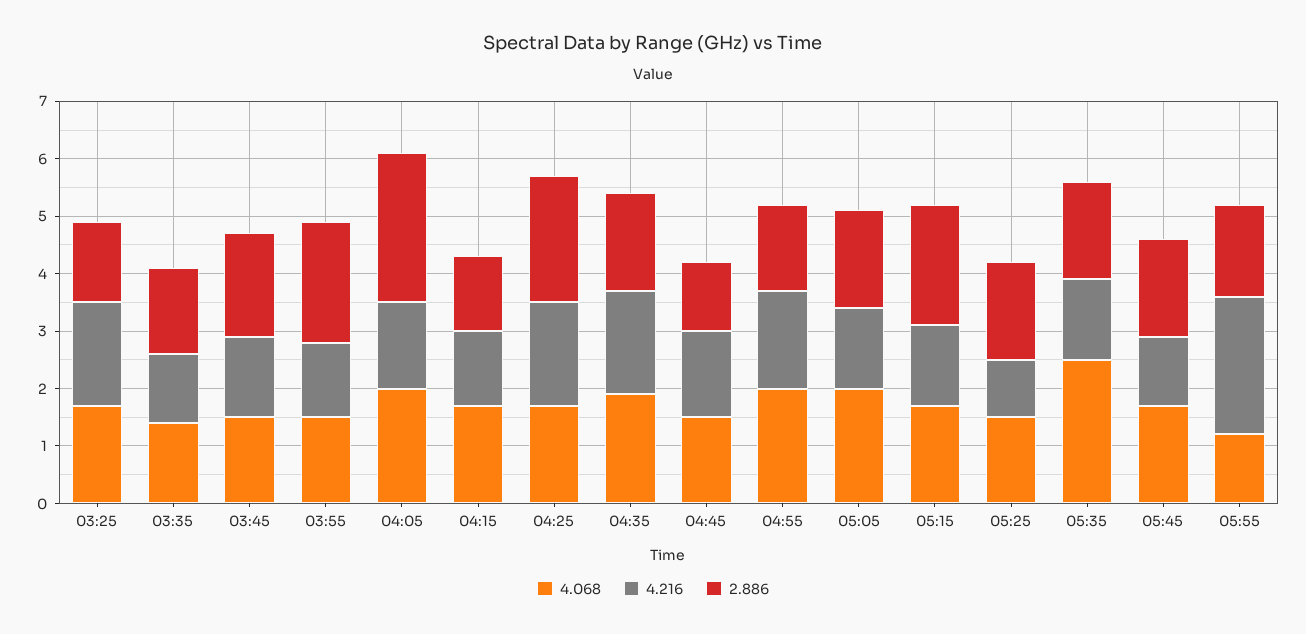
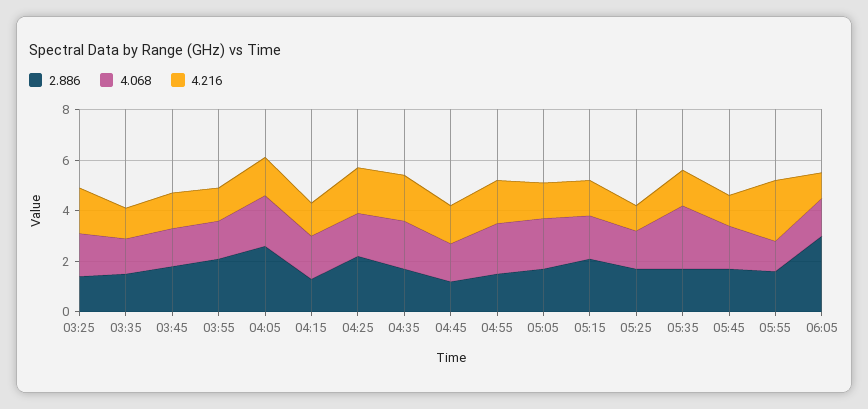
2.886, 06:05: none -> 3
4.068, 06:05: none -> 1.5
4.216, 06:05: none -> 1

